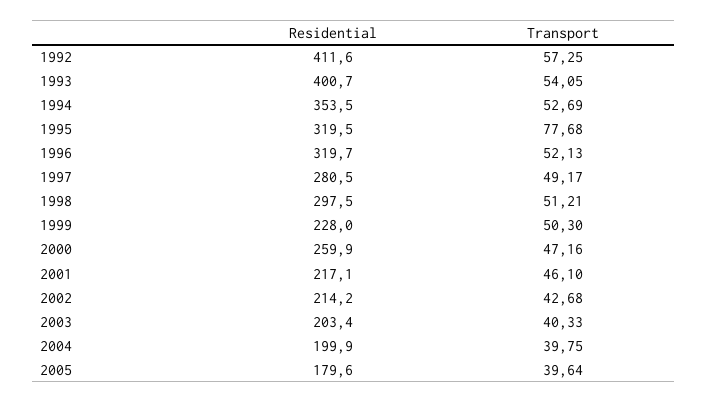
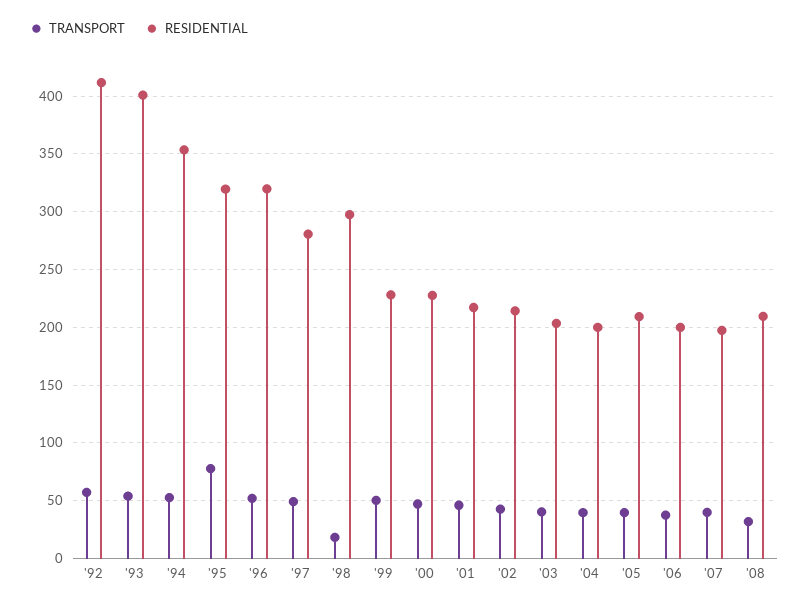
Transport, 1998: 51.21 -> 20
Residential, 2000: 259.9 -> 230
Residential, 2005: 179.6 -> 210
Transport, '06: none -> 40
Residential, '06: none -> 200
Transport, '07: none -> 40
Residential, '07: none -> 200
Transport, '08: none -> 30
Residential, '08: none -> 210

